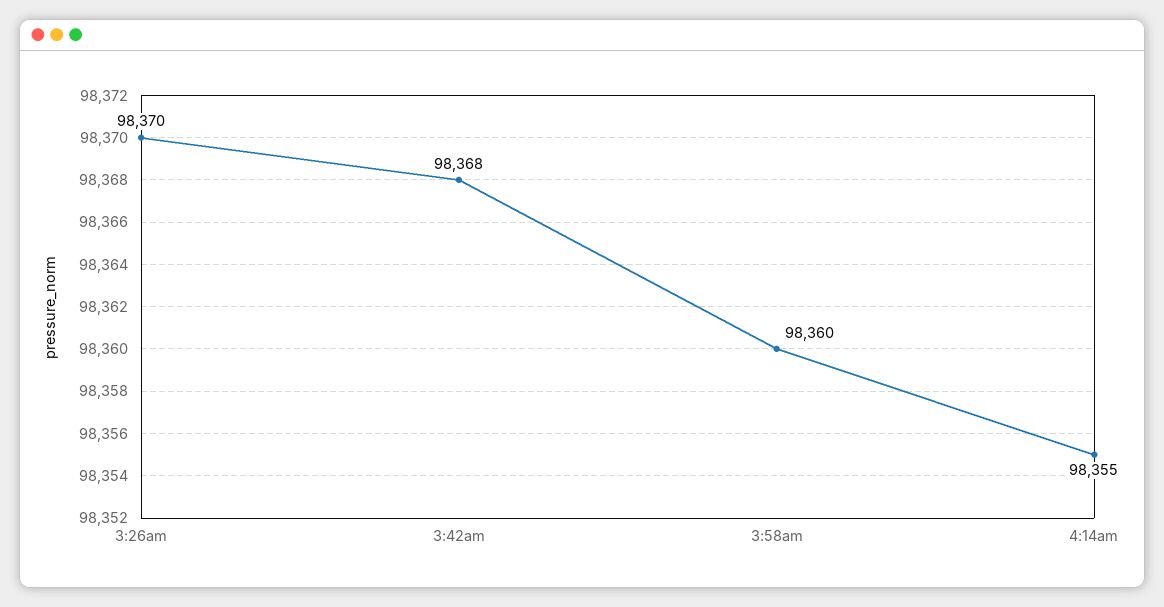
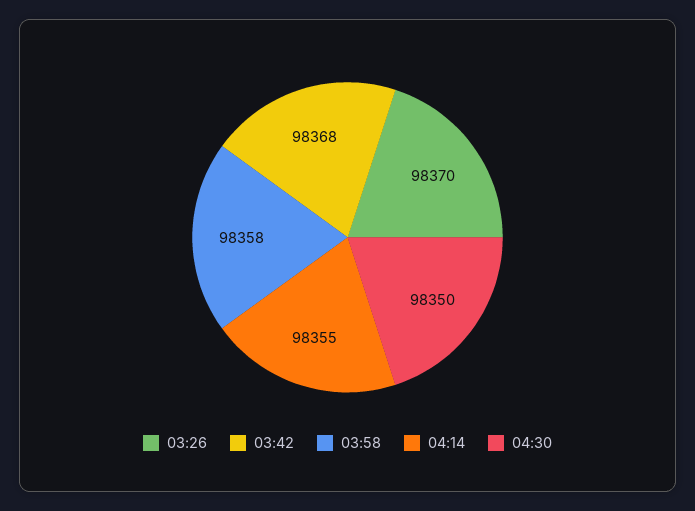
3:58am: 98360 -> 98358
04:30: none -> 98350

